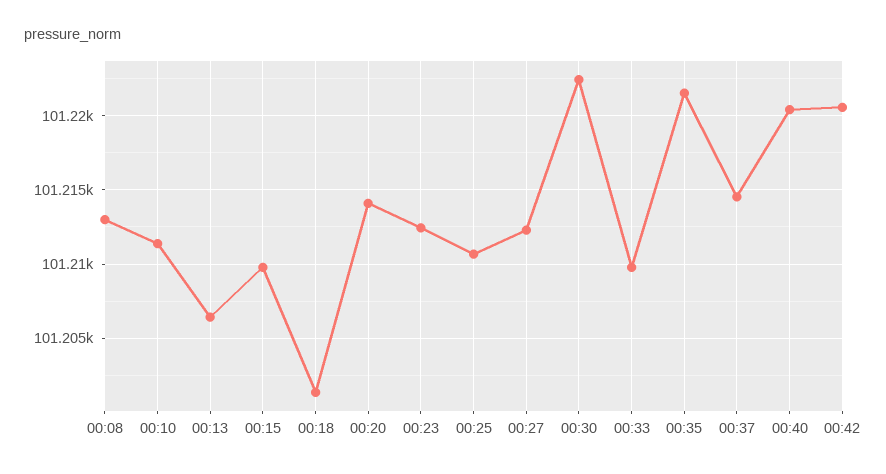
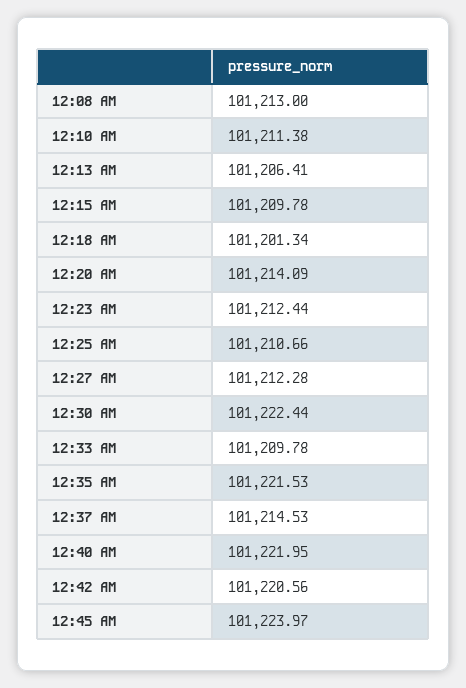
00:40: 101220.5 -> 101221.95
12:45 AM: none -> 101223.97

